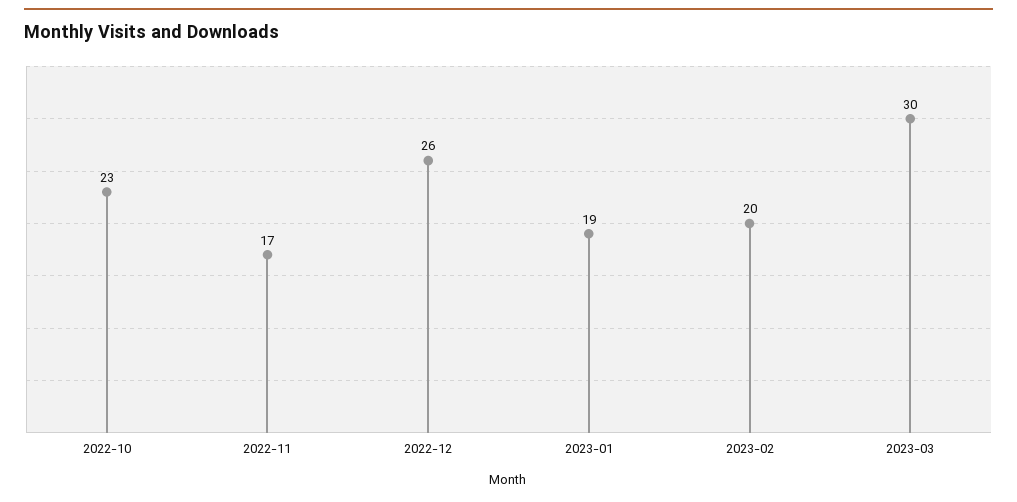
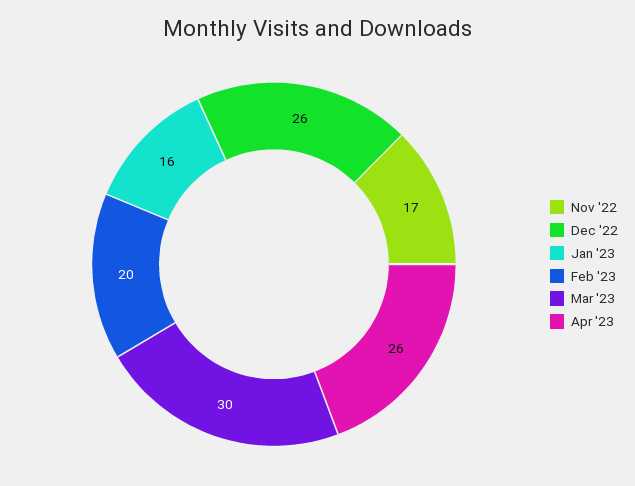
2022-10: 23 -> none
2023-01: 19 -> 16
Apr '23: none -> 26

